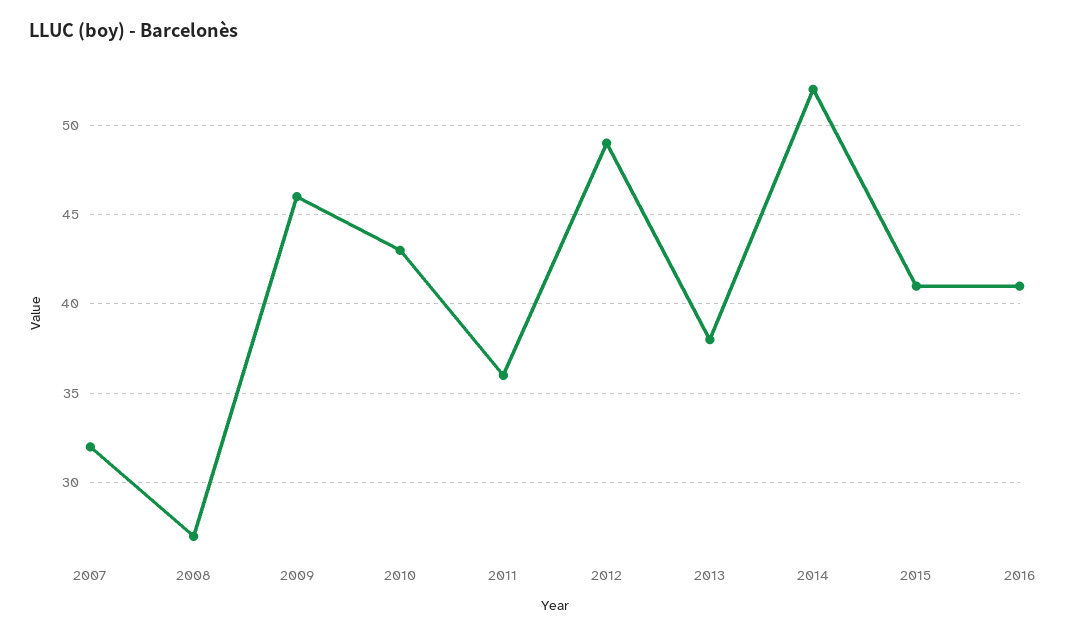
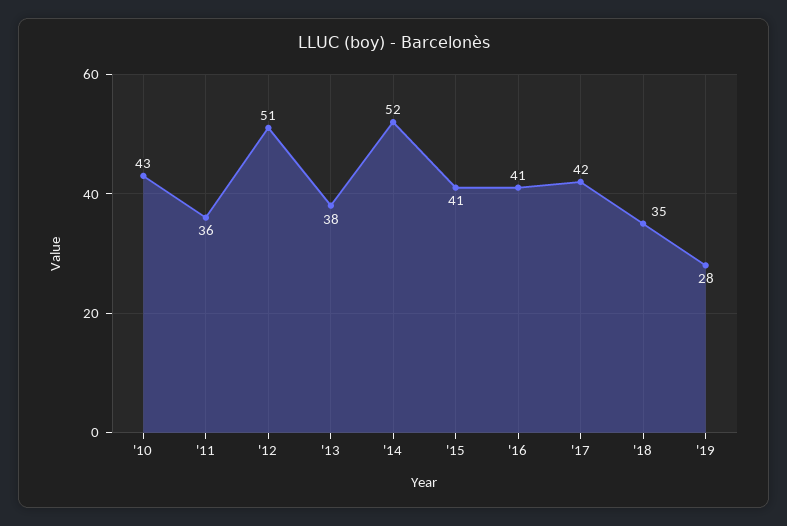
2007: 32 -> none
2008: 27 -> none
2009: 46 -> none
2012: 49 -> 51
'17: none -> 42
'18: none -> 35
'19: none -> 28

